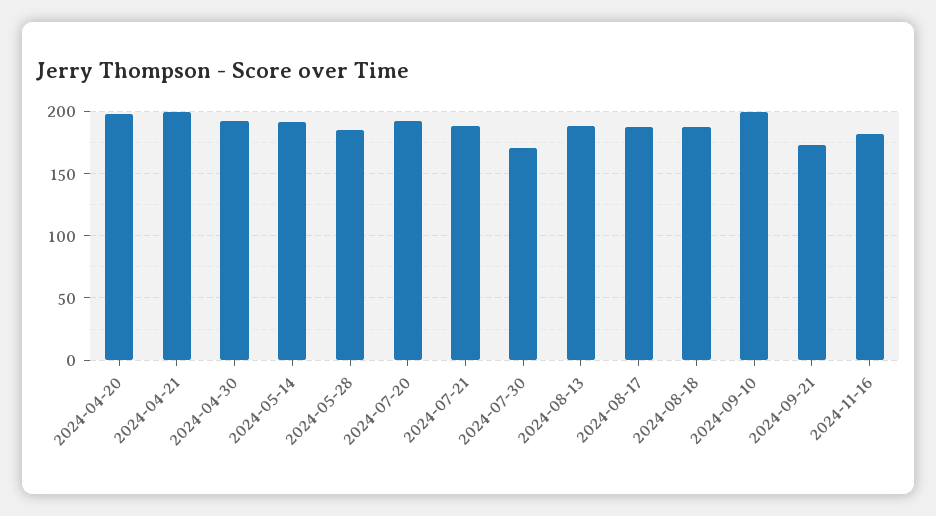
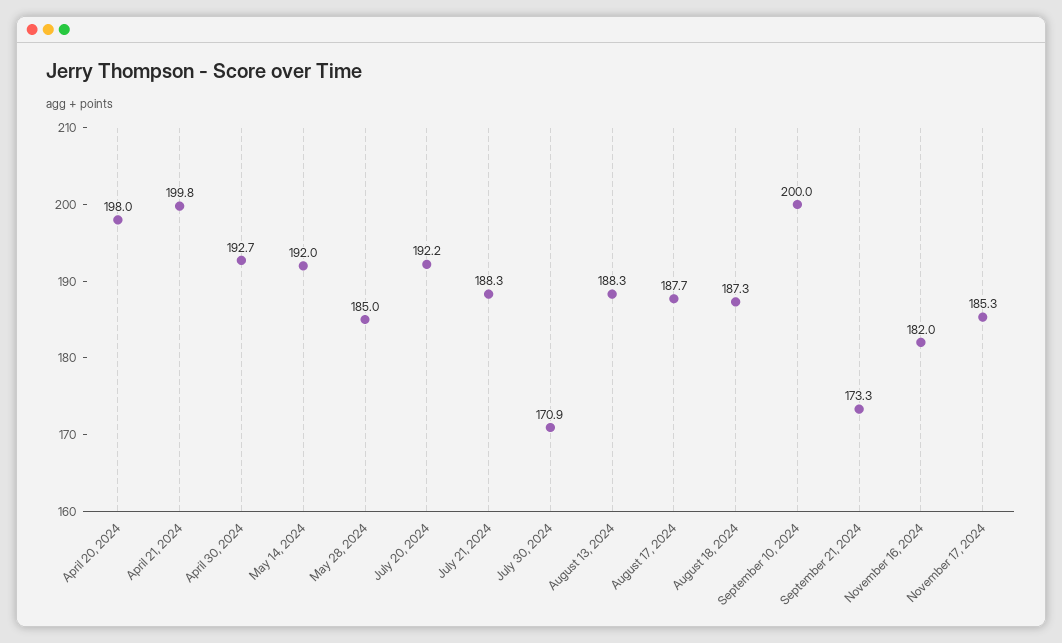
November 17, 2024: none -> 185.3

